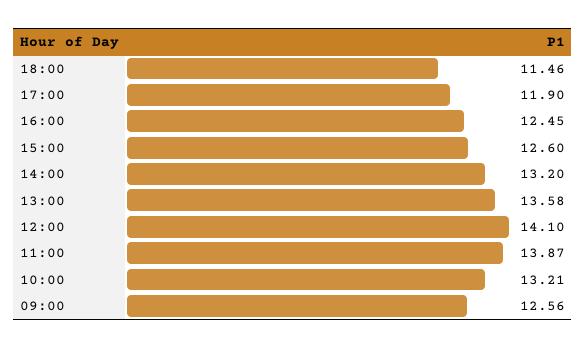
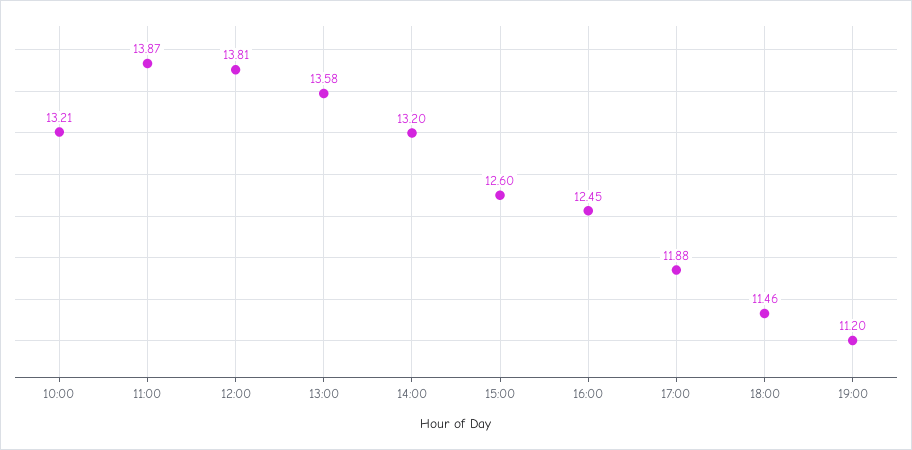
17:00: 11.9 -> 11.88
12:00: 14.1 -> 13.81
09:00: 12.56 -> none
19:00: none -> 11.2

